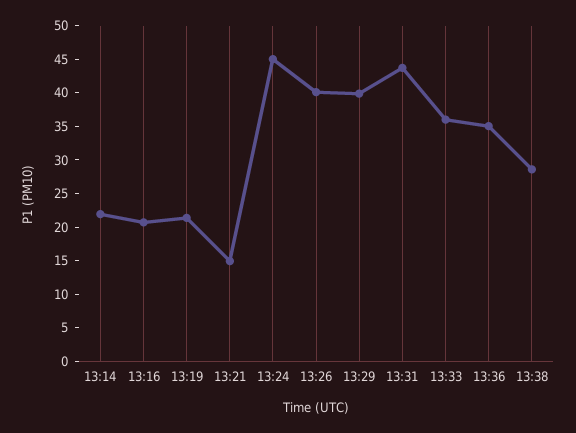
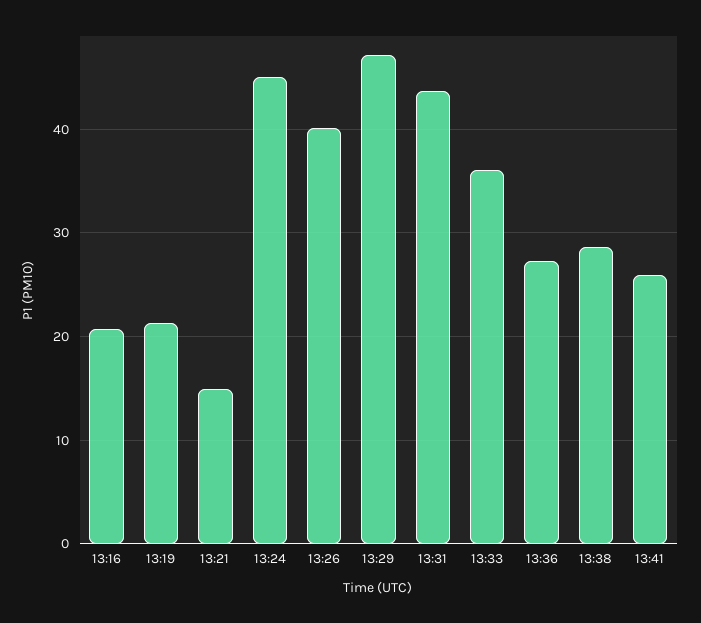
13:14: 22.5 -> none
13:29: 40 -> 47
13:36: 35 -> 27
13:41: none -> 26

